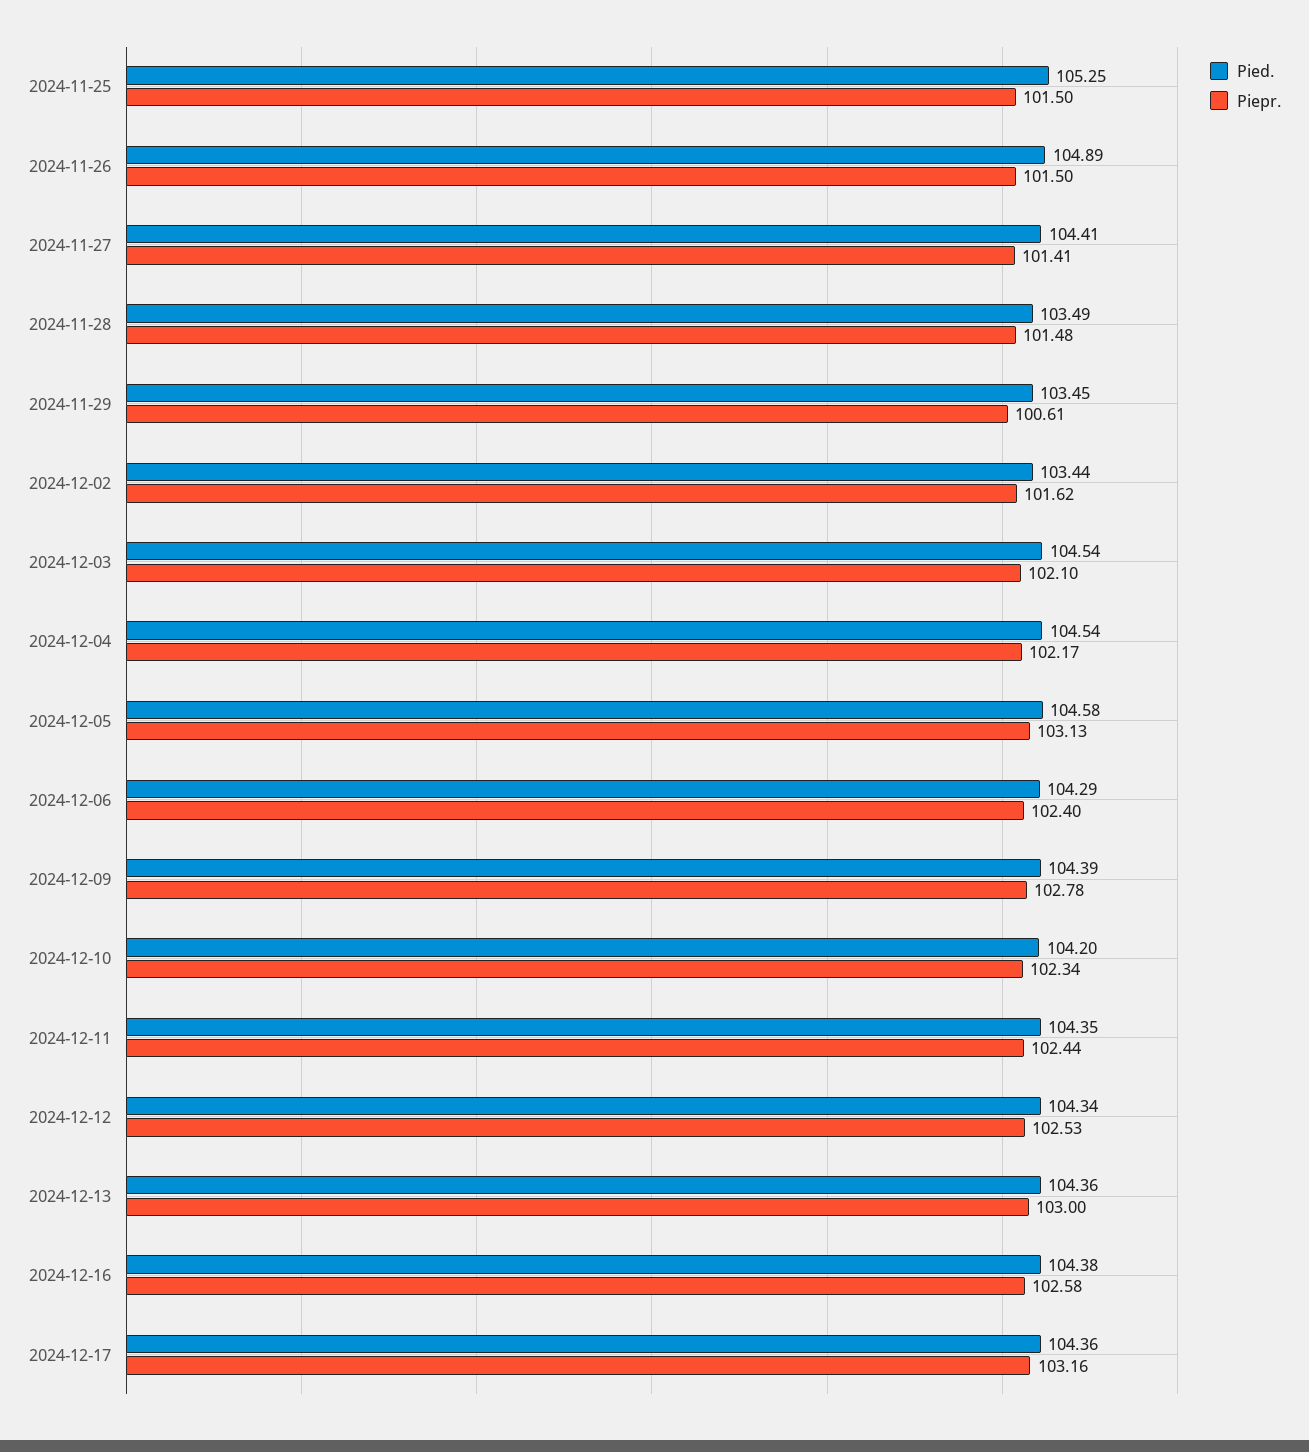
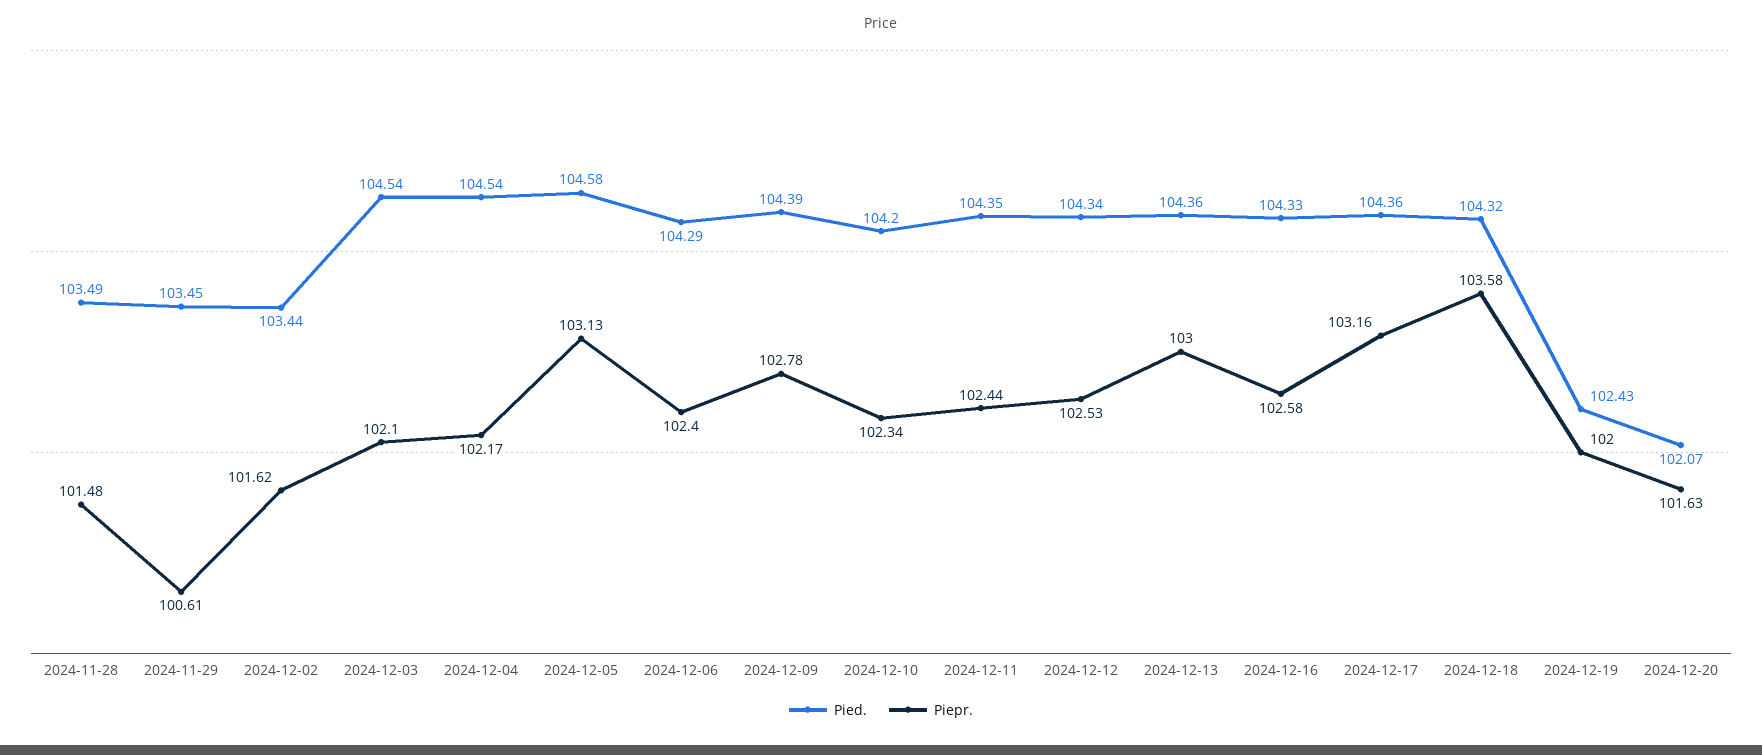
Pied., 2024-11-25: 105.25 -> none
Piepr., 2024-11-25: 101.5 -> none
Pied., 2024-11-26: 104.89 -> none
Piepr., 2024-11-26: 101.5 -> none
Pied., 2024-11-27: 104.41 -> none
Piepr., 2024-11-27: 101.41 -> none
Pied., 2024-12-16: 104.38 -> 104.33
Pied., 2024-12-18: none -> 104.32
Piepr., 2024-12-18: none -> 103.58
Pied., 2024-12-19: none -> 102.43
Piepr., 2024-12-19: none -> 102
Pied., 2024-12-20: none -> 102.07
Piepr., 2024-12-20: none -> 101.63

